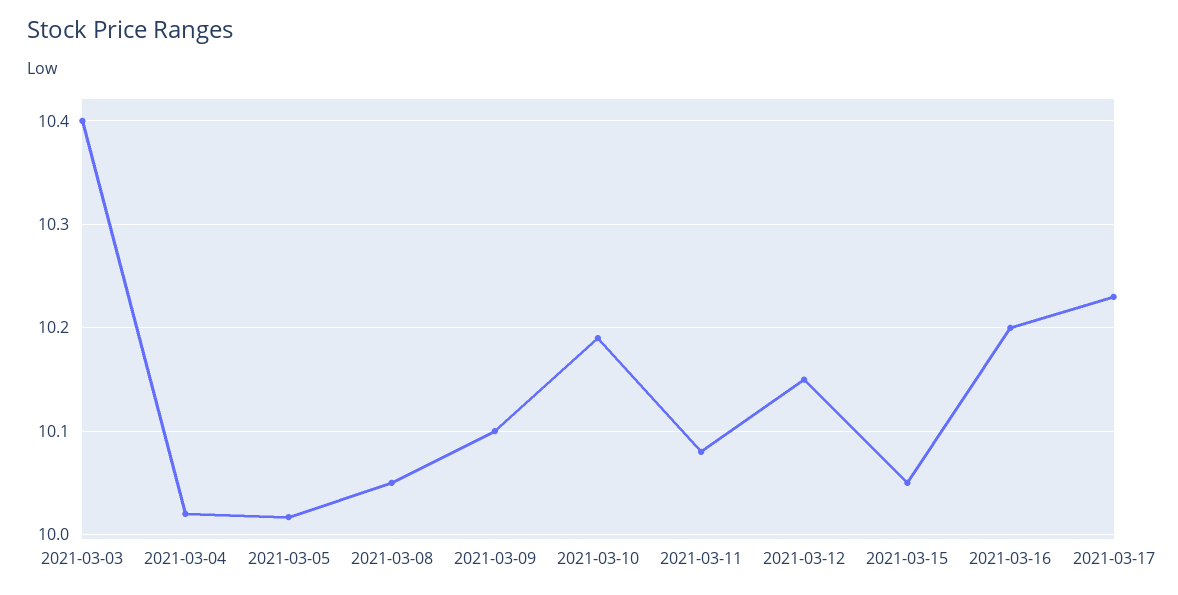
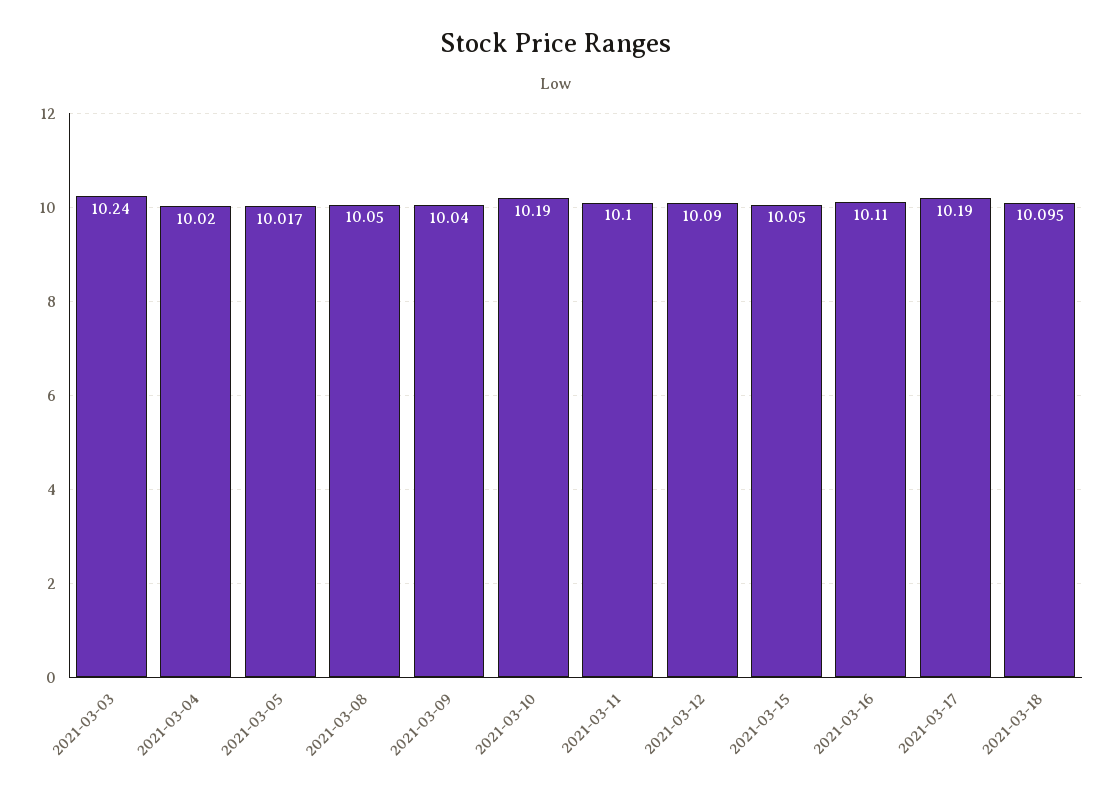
2021-03-03: 10.4 -> 10.24
2021-03-09: 10.1 -> 10.04
2021-03-11: 10.08 -> 10.1
2021-03-12: 10.15 -> 10.09
2021-03-16: 10.2 -> 10.11
2021-03-17: 10.23 -> 10.19
2021-03-18: none -> 10.095

